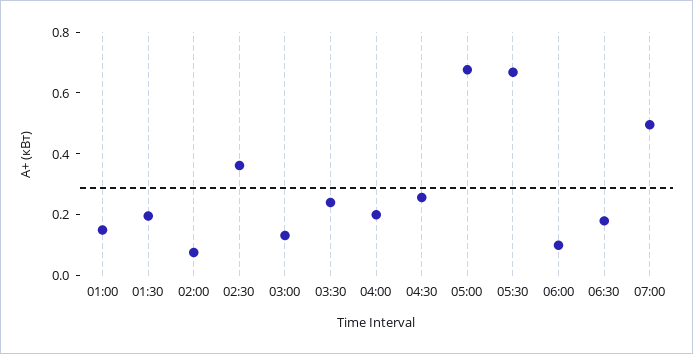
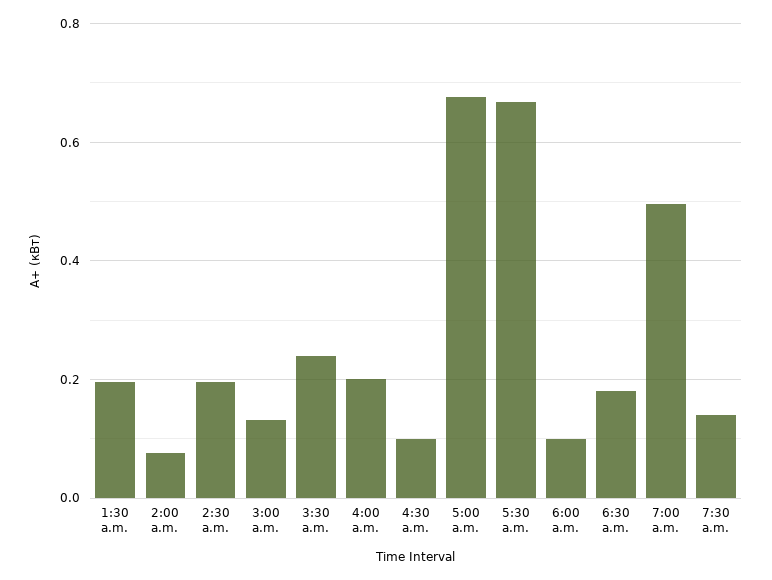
01:00: 0.15 -> none
02:30: 0.35 -> 0.2
04:30: 0.25 -> 0.1
7:30 a.m.: none -> 0.14

